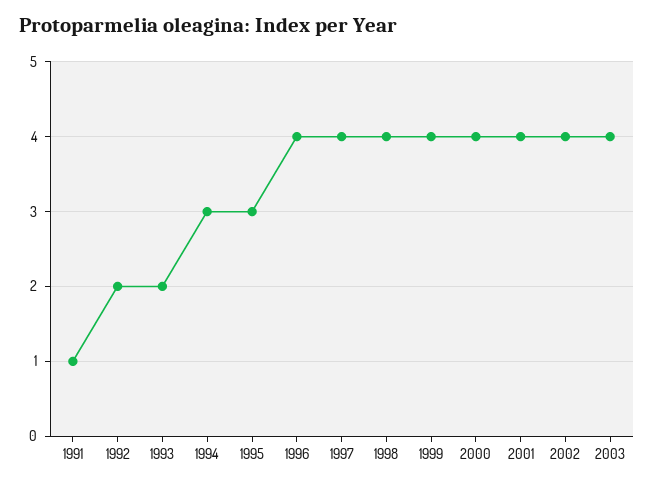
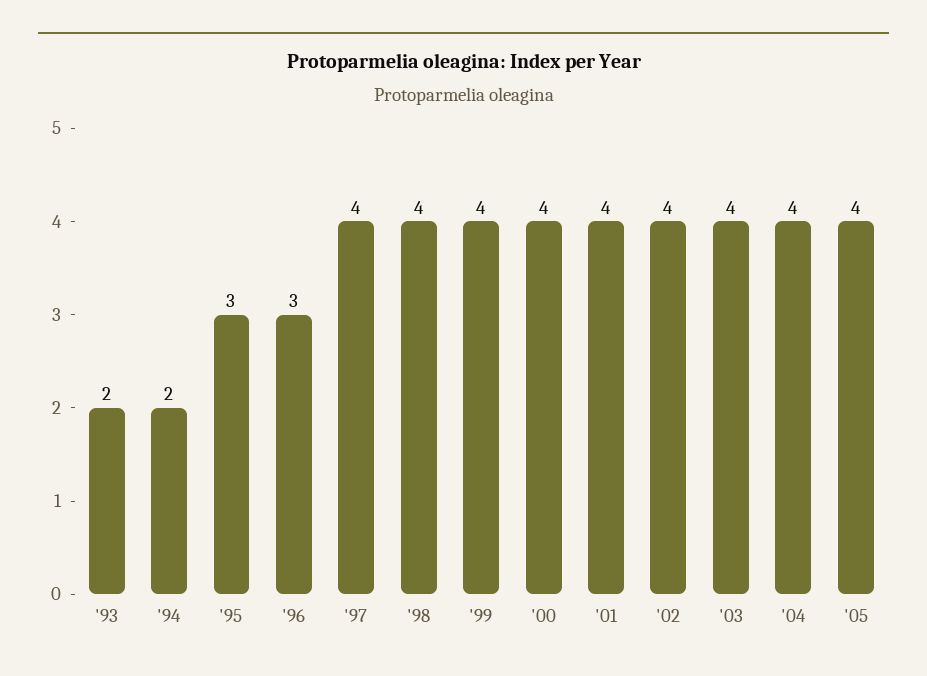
1991: 1 -> none
1992: 2 -> none
1994: 3 -> 2
1996: 4 -> 3
'04: none -> 4
'05: none -> 4

